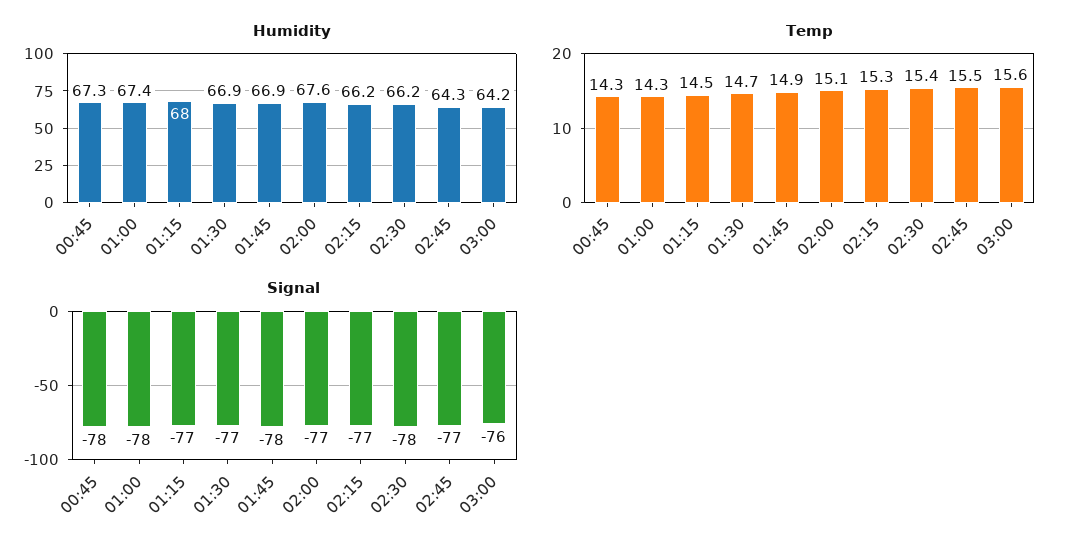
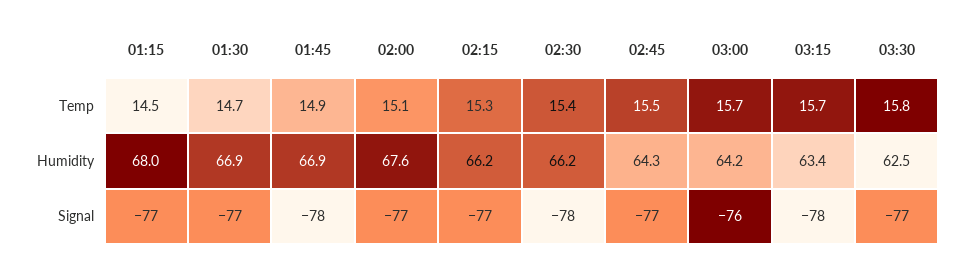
Humidity, 00:45: 67.3 -> none
Humidity, 01:00: 67.4 -> none
Temp, 00:45: 14.3 -> none
Temp, 01:00: 14.3 -> none
Temp, 03:00: 15.6 -> 15.7
Signal, 00:45: -78 -> none
Signal, 01:00: -78 -> none
Temp, 03:15: none -> 15.7
Temp, 03:30: none -> 15.8
Humidity, 03:15: none -> 63.4
Humidity, 03:30: none -> 62.5
Signal, 03:15: none -> -78
Signal, 03:30: none -> -77

